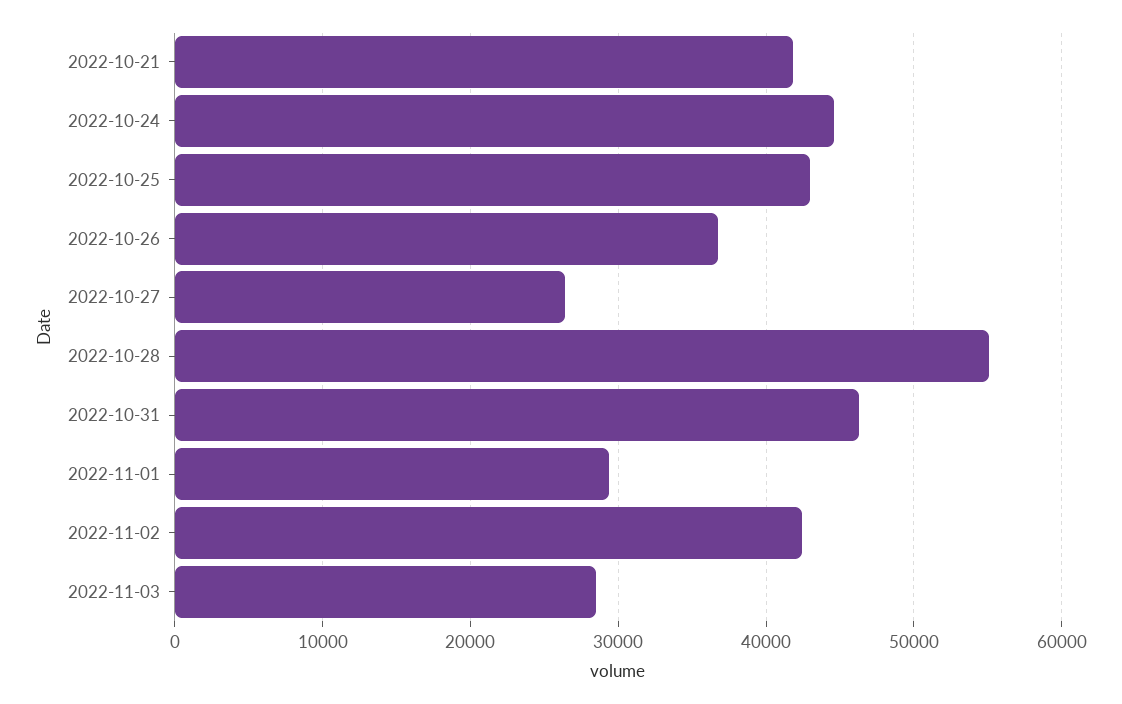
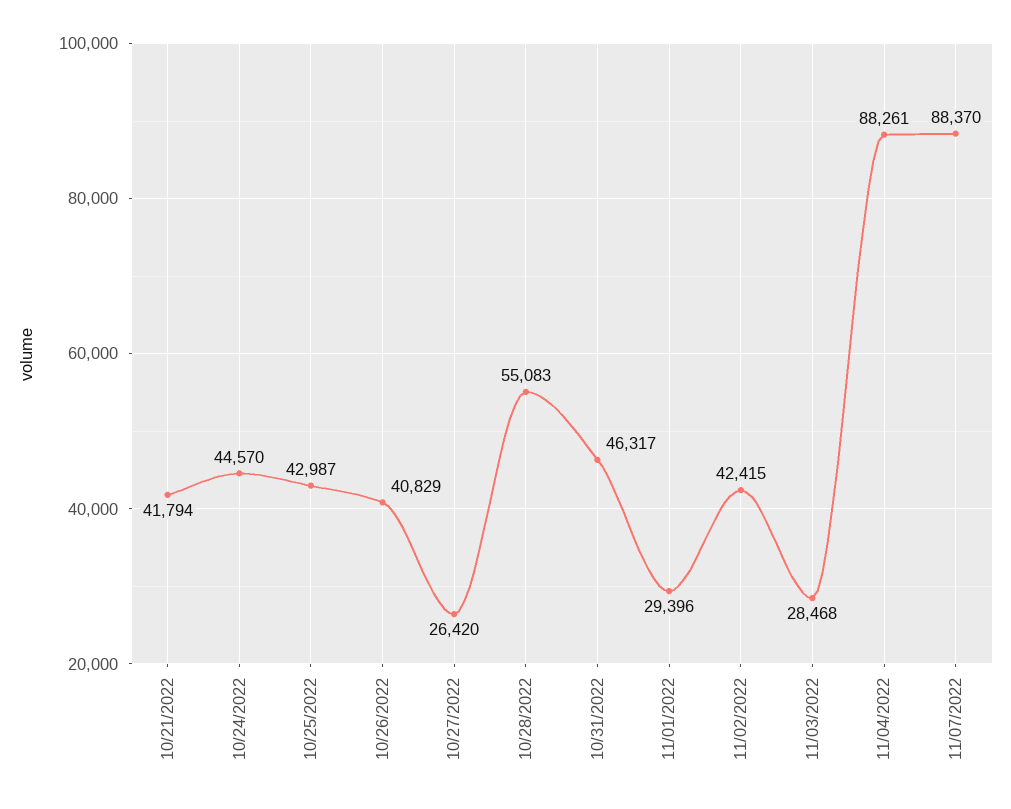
2022-10-26: 37000 -> 40829
11/04/2022: none -> 88261
11/07/2022: none -> 88370

